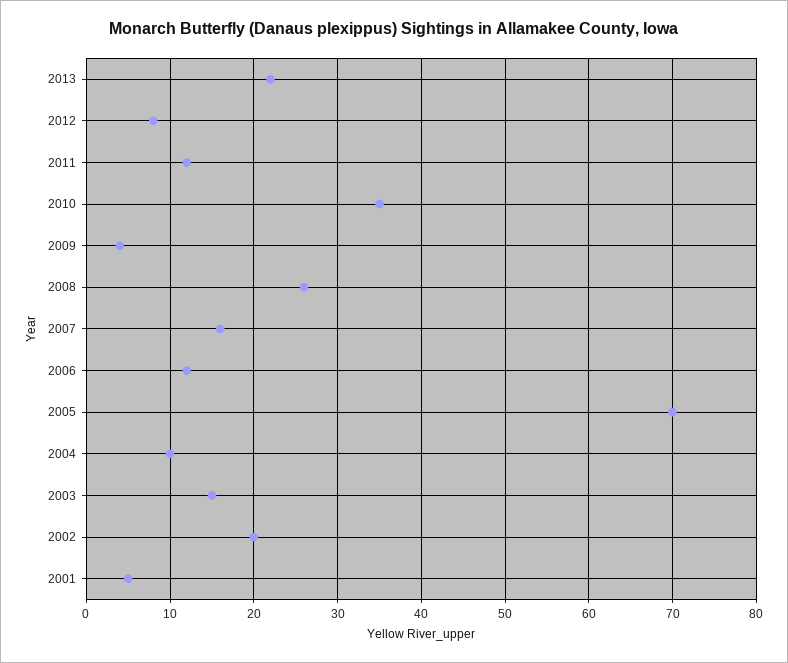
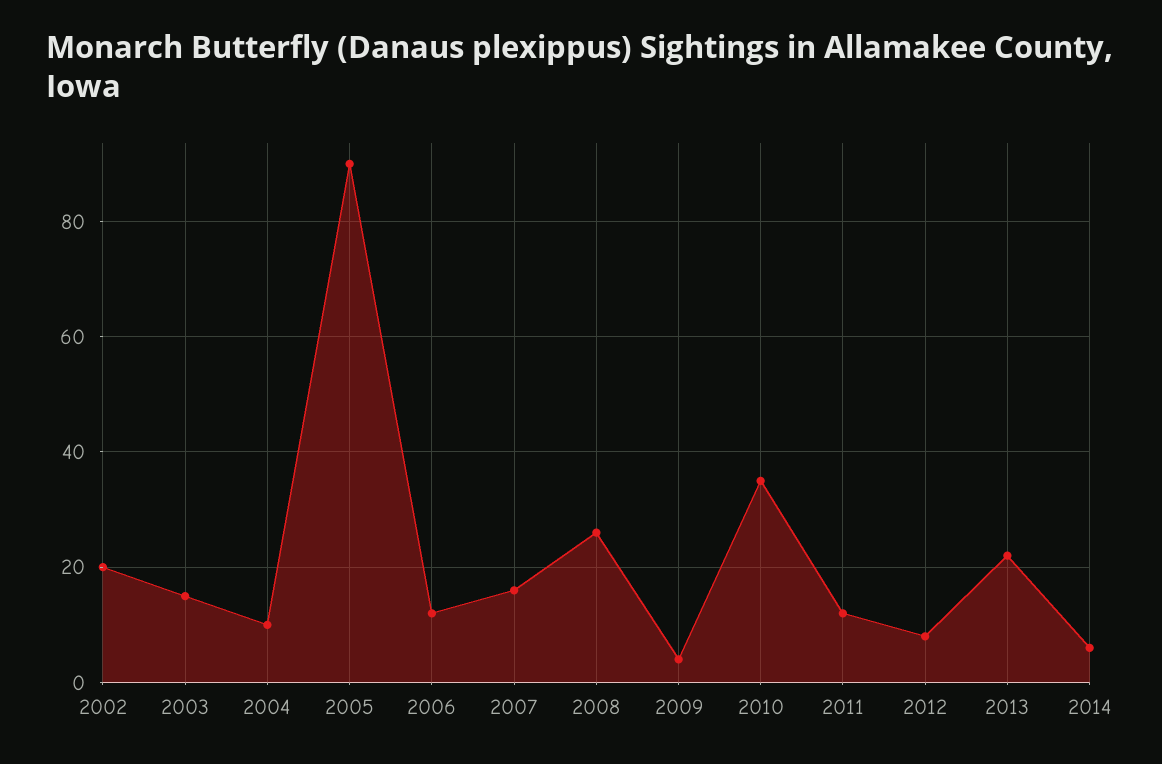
2005: 70 -> 90
2001: 5 -> none
2014: none -> 5

